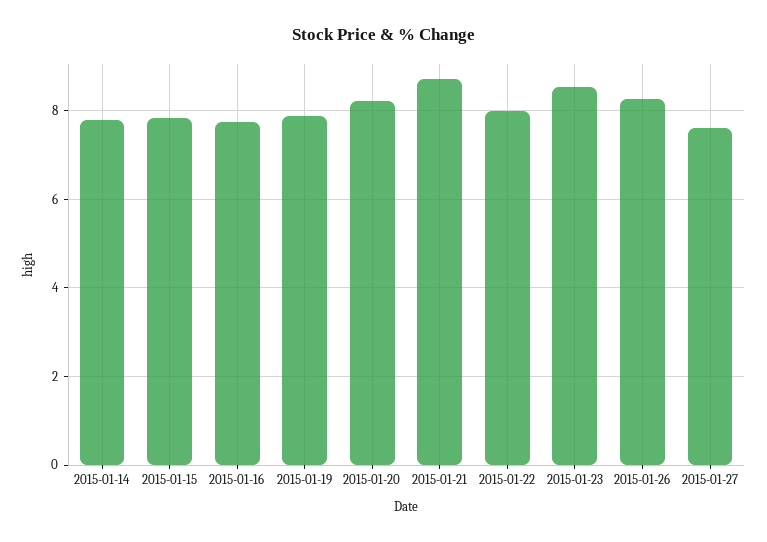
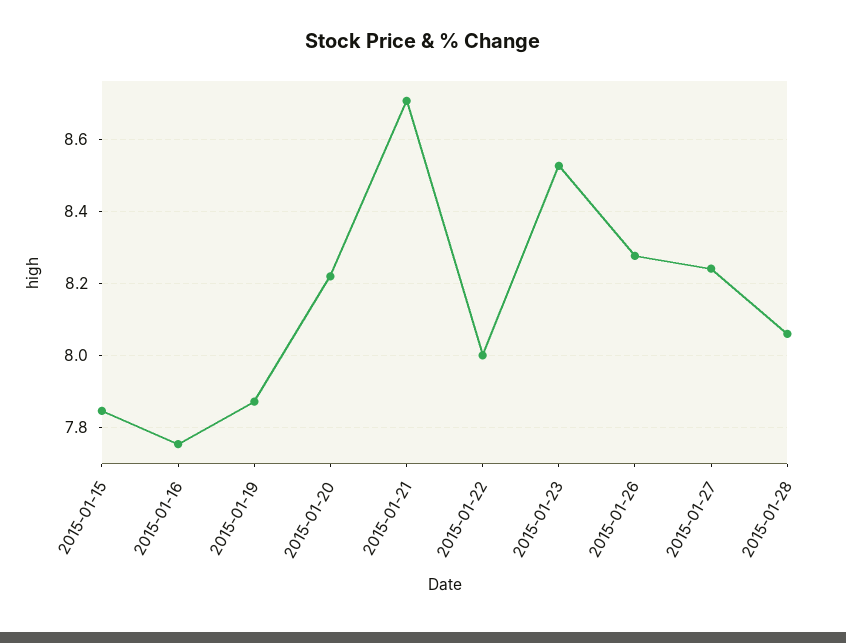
2015-01-14: 7.8 -> none
2015-01-27: 7.6 -> 8.24
2015-01-28: none -> 8.06

